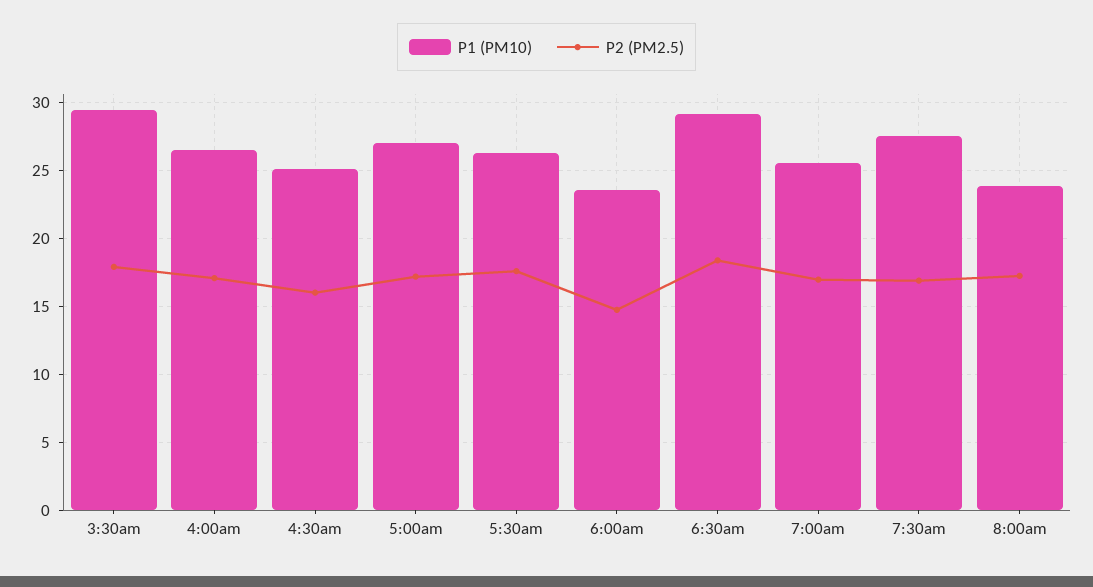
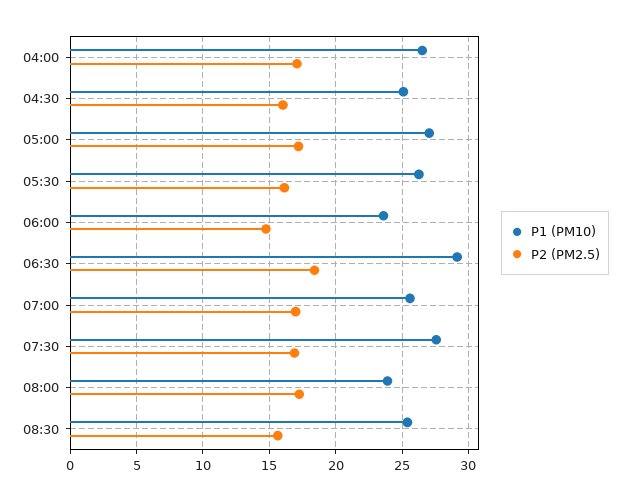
P1 (PM10), 3:30am: 29.5 -> none
P2 (PM2.5), 3:30am: 18 -> none
P2 (PM2.5), 5:30am: 17.5 -> 16
P1 (PM10), 08:30: none -> 25.5
P2 (PM2.5), 08:30: none -> 15.5

